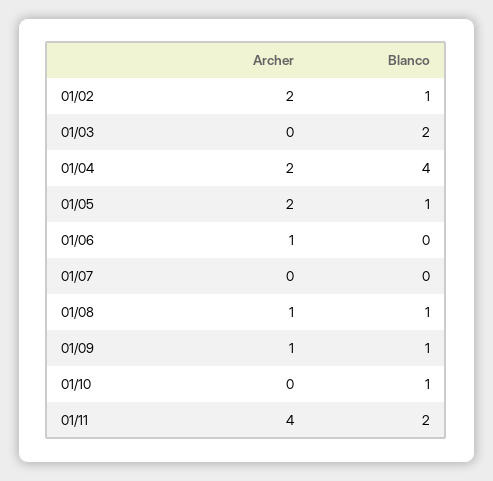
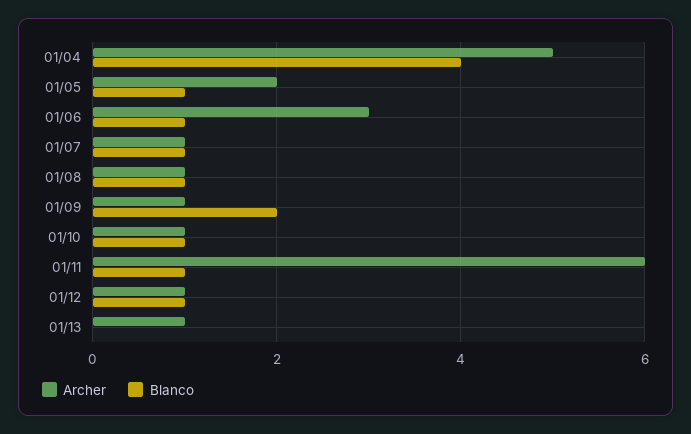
Archer, 01/02: 2 -> none
Blanco, 01/02: 1 -> none
Archer, 01/03: 0 -> none
Blanco, 01/03: 2 -> none
Archer, 01/04: 2 -> 5
Archer, 01/06: 1 -> 3
Blanco, 01/06: 0 -> 1
Archer, 01/07: 0 -> 1
Blanco, 01/07: 0 -> 1
Blanco, 01/09: 1 -> 2
Archer, 01/10: 0 -> 1
Archer, 01/11: 4 -> 6
Blanco, 01/11: 2 -> 1
Archer, 01/12: none -> 1
Blanco, 01/12: none -> 1
Archer, 01/13: none -> 1
Blanco, 01/13: none -> 0

